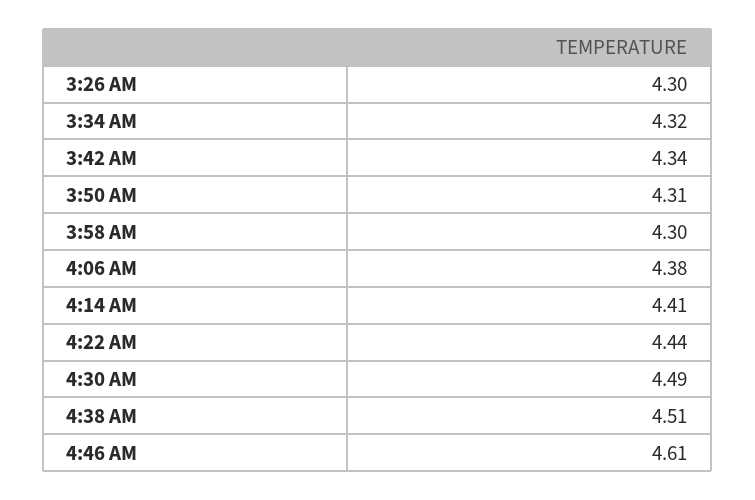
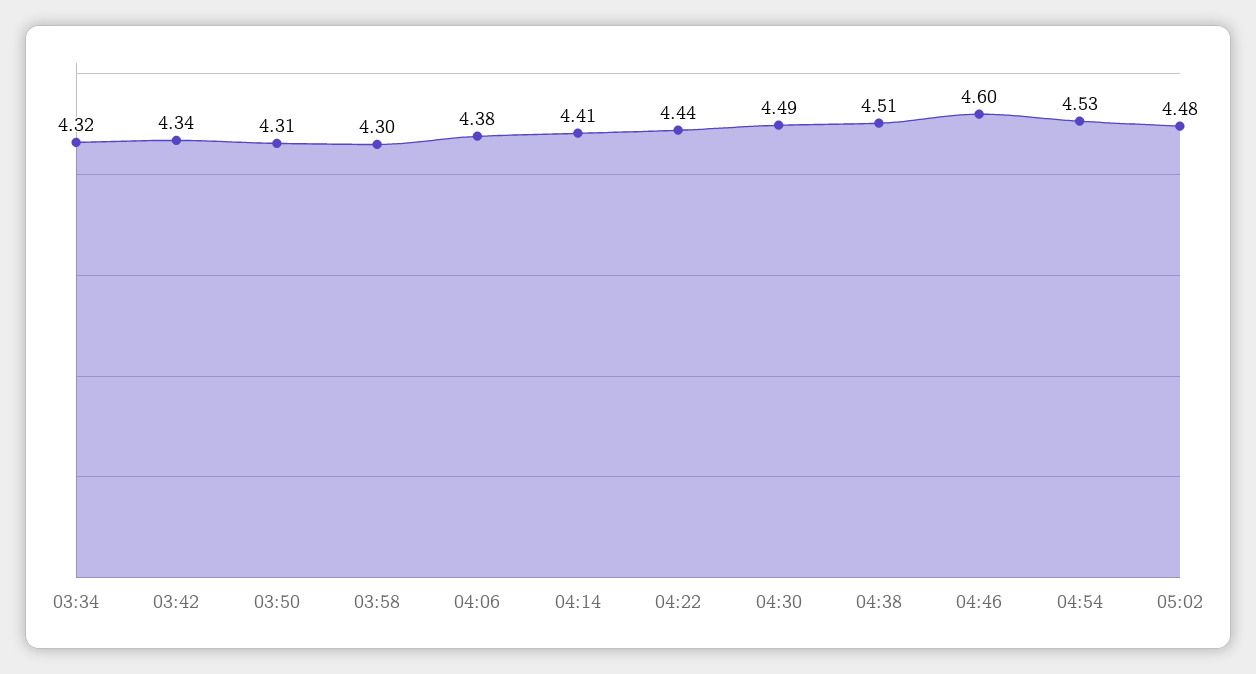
3:26 AM: 4.3 -> none
4:46 AM: 4.61 -> 4.6
04:54: none -> 4.53
05:02: none -> 4.48

